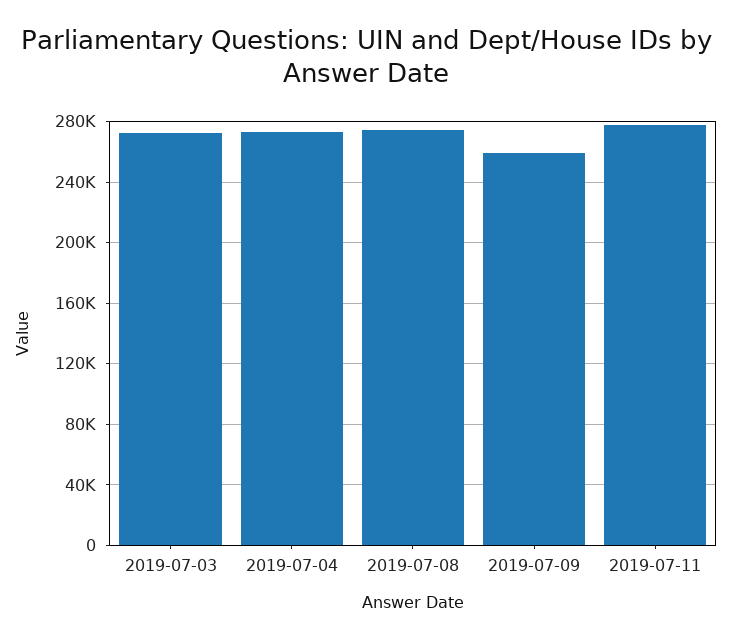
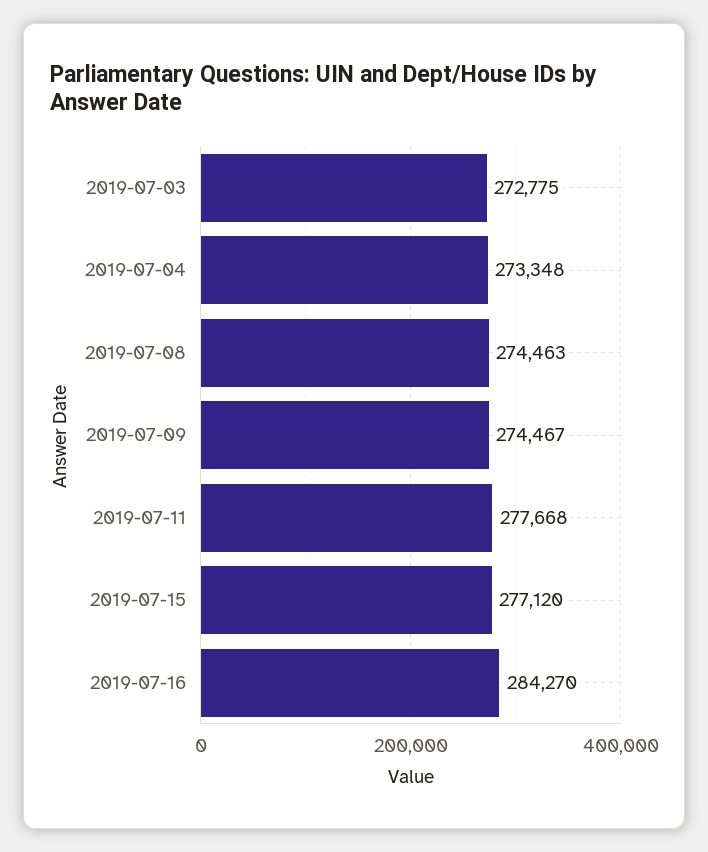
2019-07-09: 260000 -> 274467
2019-07-15: none -> 277120
2019-07-16: none -> 284270

